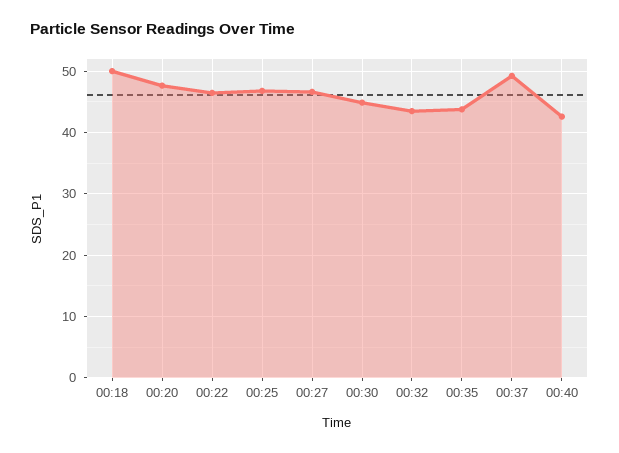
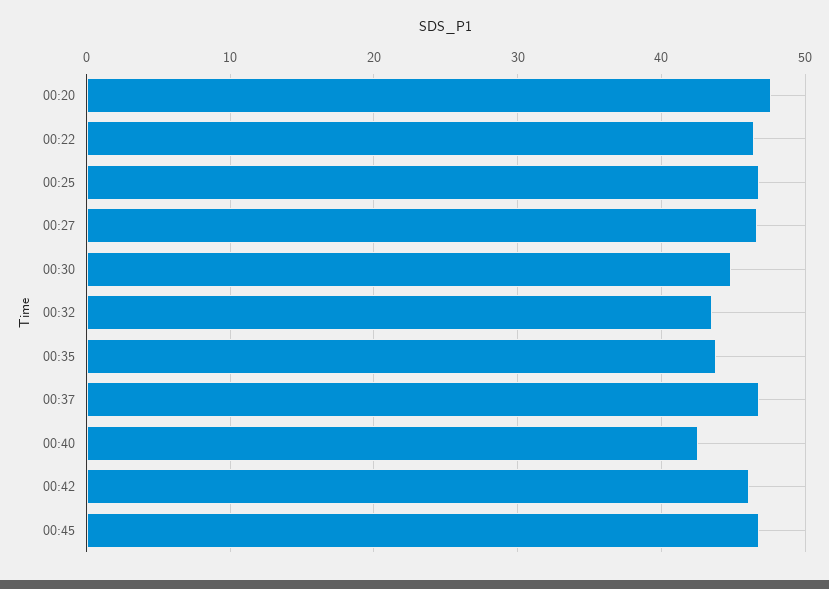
00:18: 50 -> none
00:37: 49 -> 47
00:42: none -> 46
00:45: none -> 47

